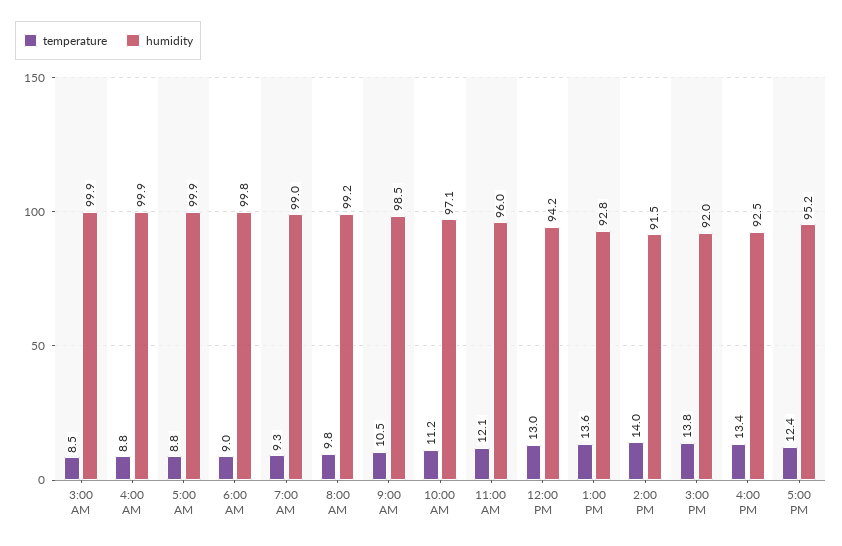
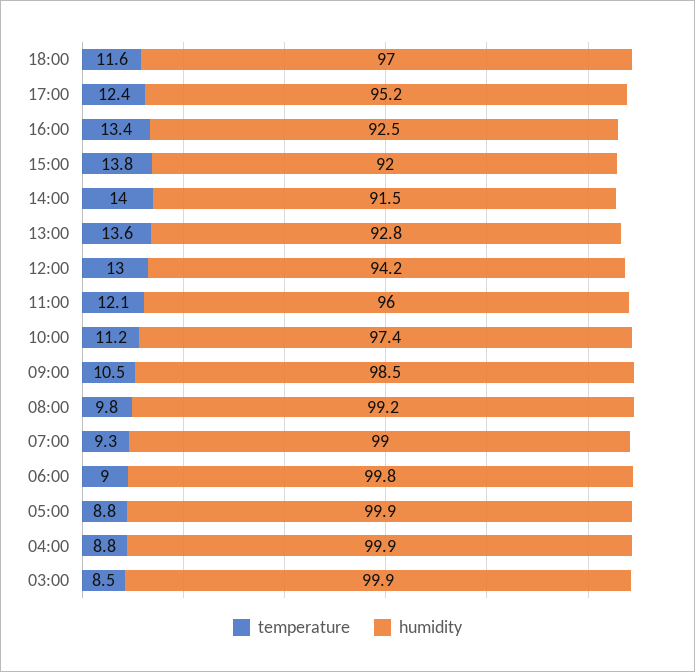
humidity, 10:00 AM: 97.1 -> 97.4
temperature, 18:00: none -> 11.6
humidity, 18:00: none -> 97

